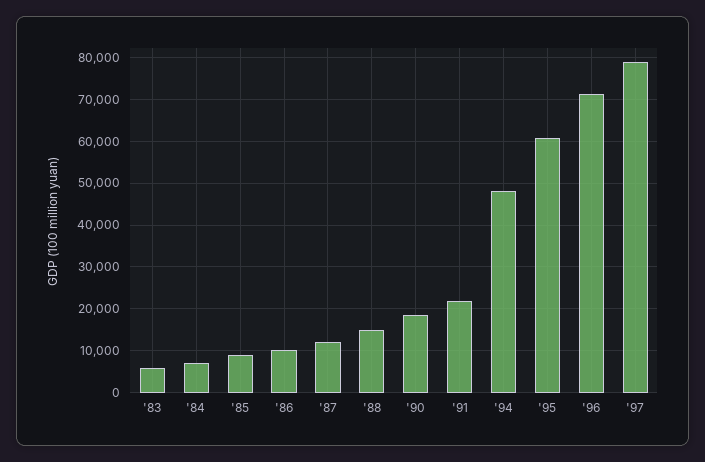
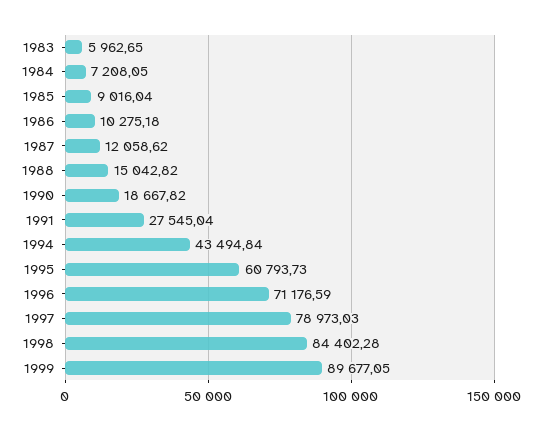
'91: 22000 -> 27545.04
'94: 48000 -> 43494.84
1998: none -> 84402.28
1999: none -> 89677.05

